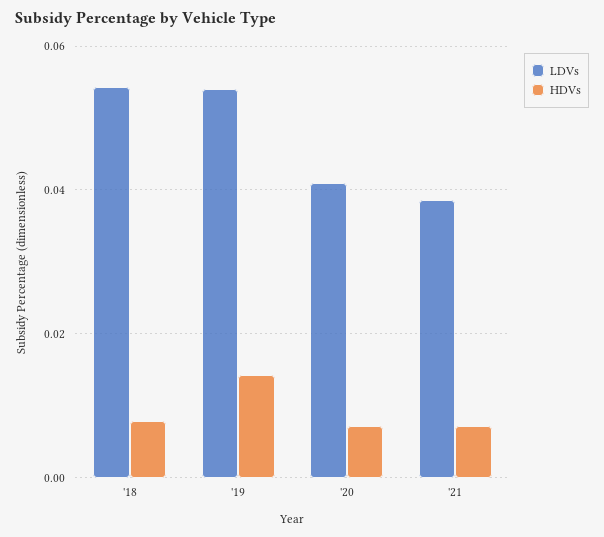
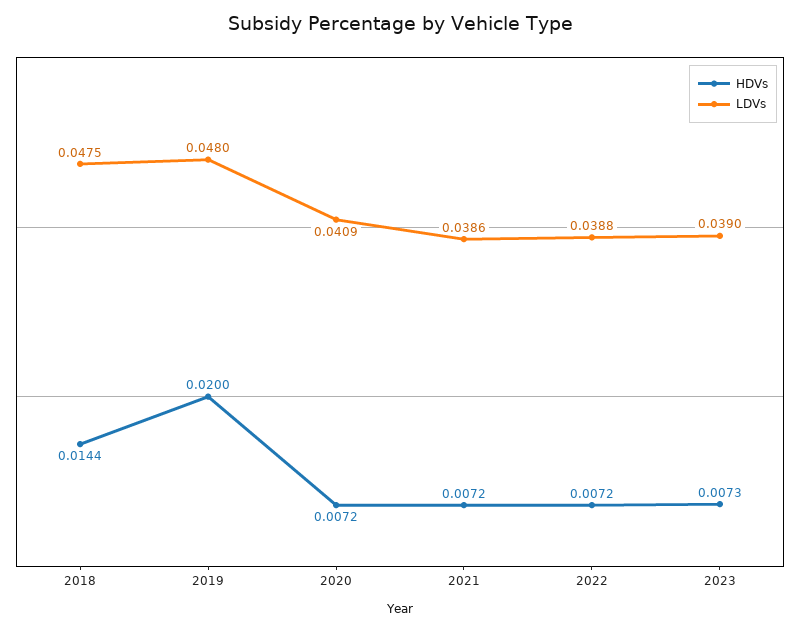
LDVs, '18: 0.054 -> 0.0475
HDVs, '18: 0.008 -> 0.0144
LDVs, '19: 0.054 -> 0.048
HDVs, '19: 0.014 -> 0.02
HDVs, 2022: none -> 0.0072
LDVs, 2022: none -> 0.0388
HDVs, 2023: none -> 0.0073
LDVs, 2023: none -> 0.039

